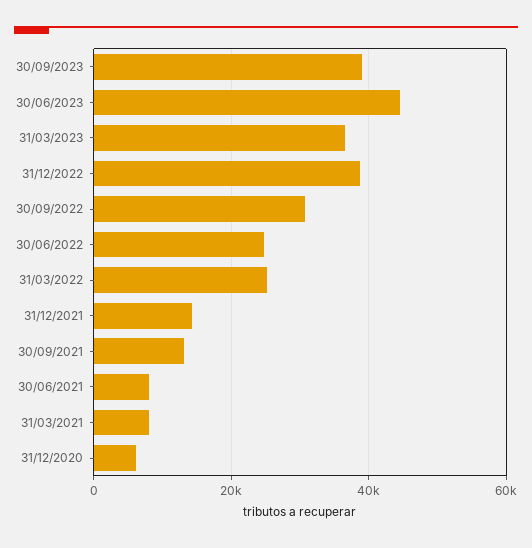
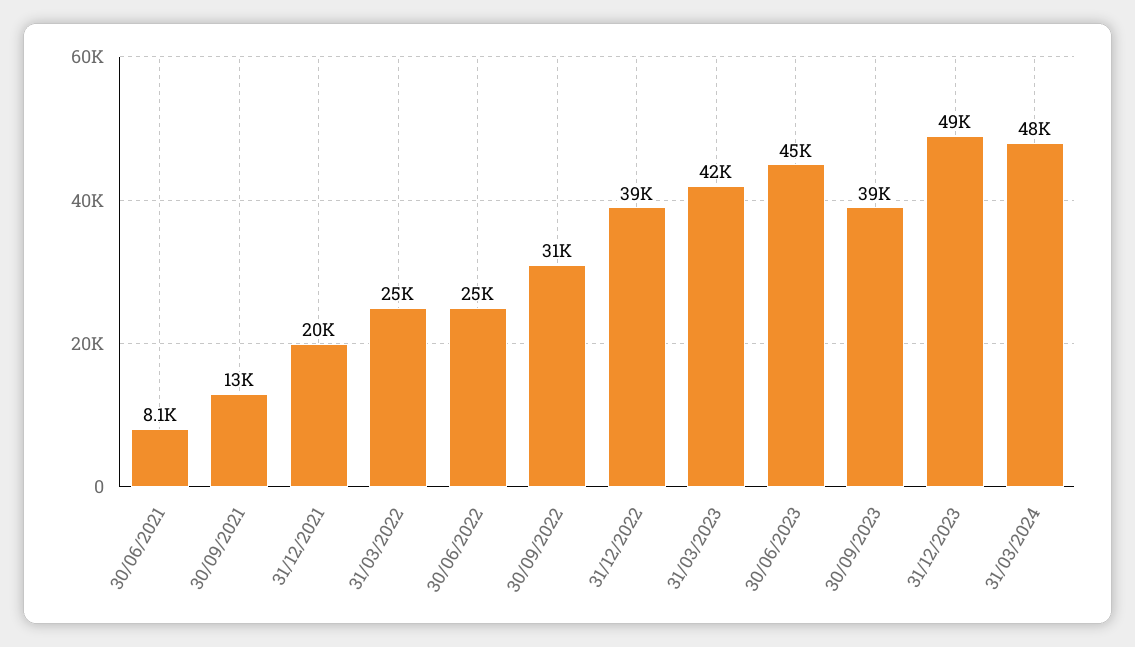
31/03/2023: 36000 -> 42000
31/12/2021: 14000 -> 20000
31/03/2021: 8000 -> none
31/12/2020: 6000 -> none
31/12/2023: none -> 49000
31/03/2024: none -> 48000

